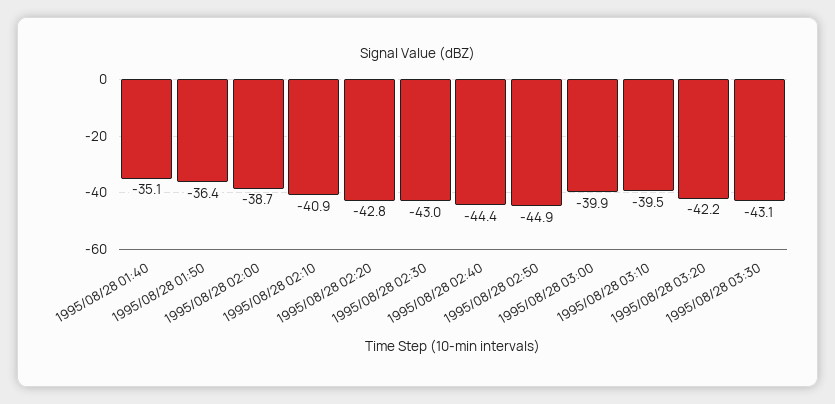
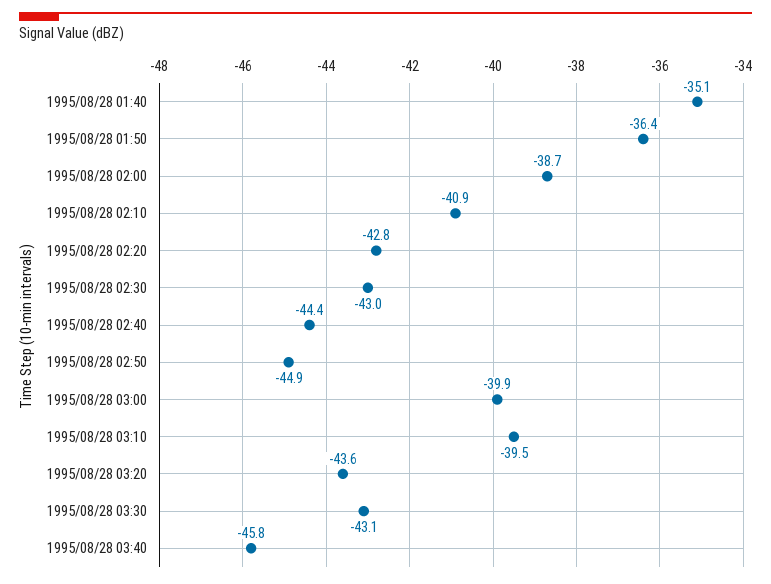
1995/08/28 03:20: -42.2 -> -43.6
1995/08/28 03:40: none -> -45.8

